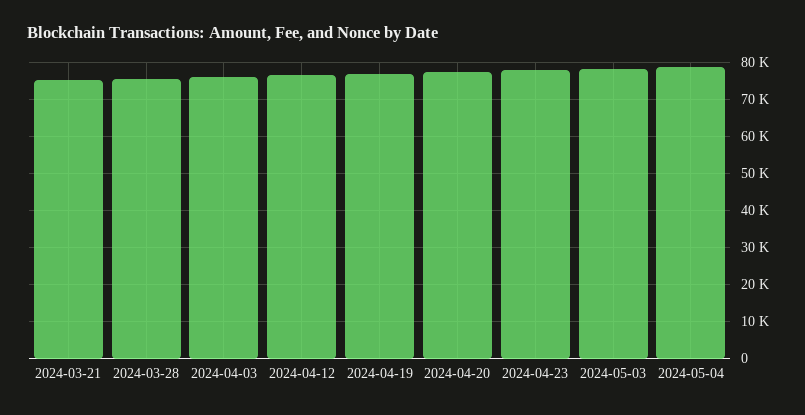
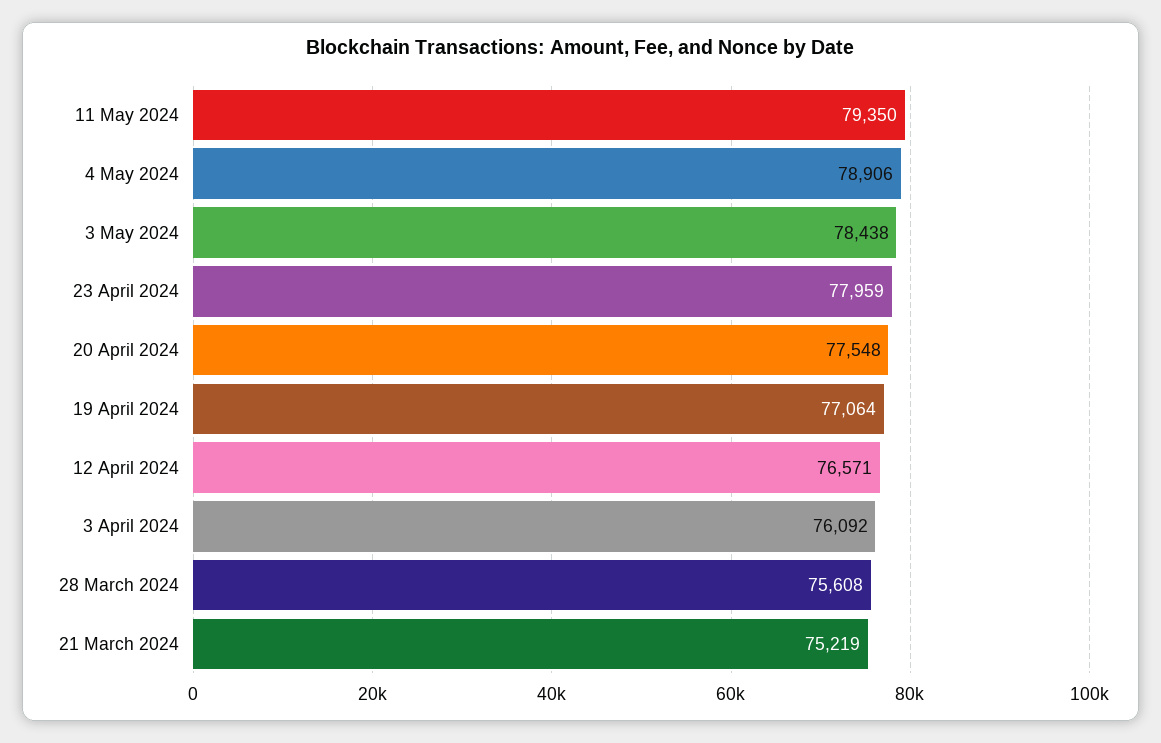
11 May 2024: none -> 79350

